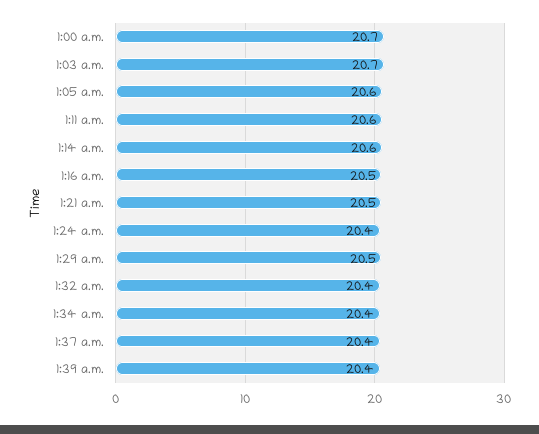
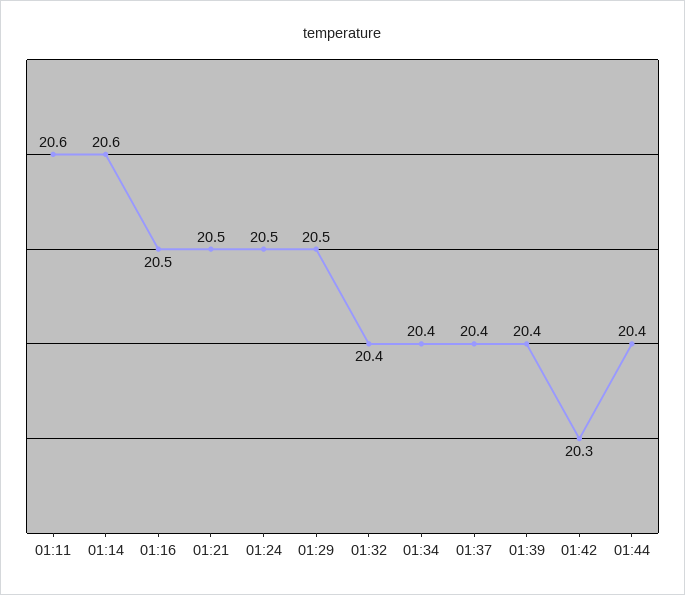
1:00 a.m.: 20.7 -> none
1:03 a.m.: 20.7 -> none
1:05 a.m.: 20.6 -> none
1:24 a.m.: 20.4 -> 20.5
01:42: none -> 20.3
01:44: none -> 20.4

